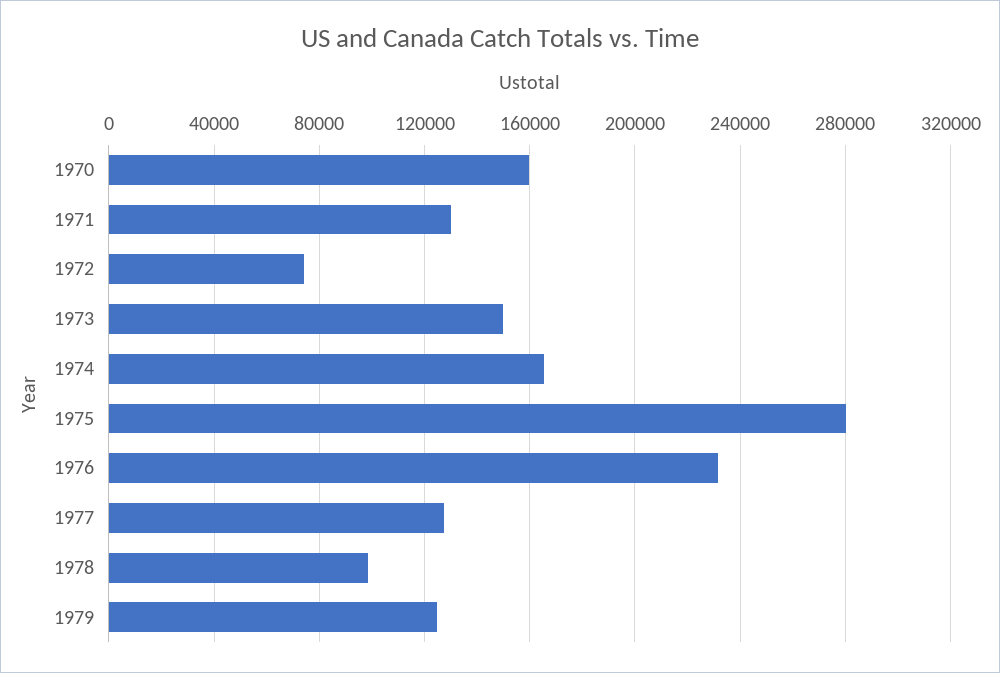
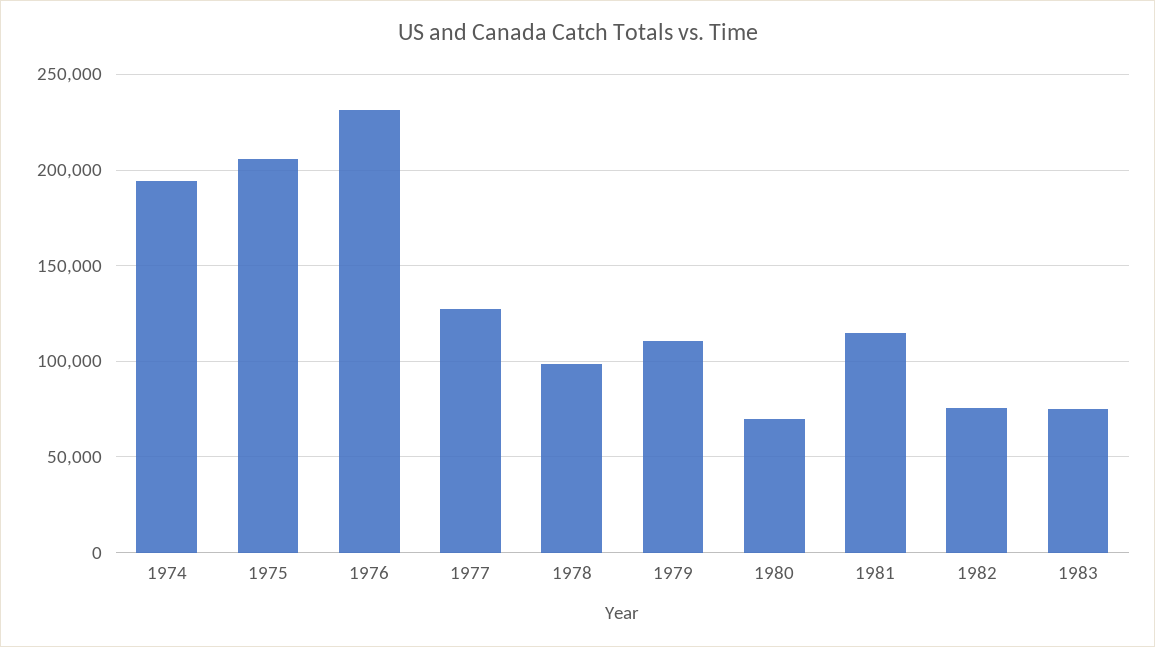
1970: 160000 -> none
1971: 130000 -> none
1972: 75000 -> none
1973: 150000 -> none
1974: 165000 -> 195000
1975: 280000 -> 205000
1979: 125000 -> 110000
1980: none -> 70000
1981: none -> 115000
1982: none -> 75000
1983: none -> 75000

